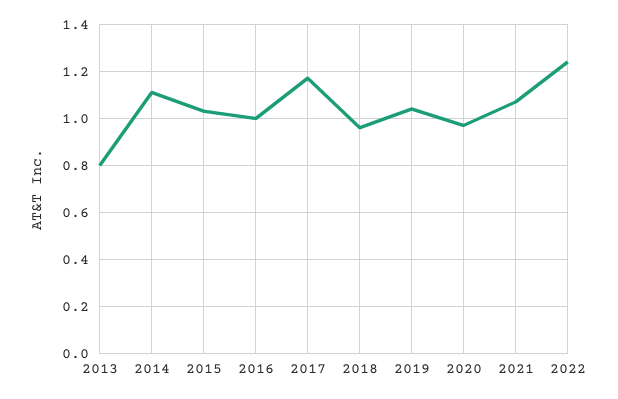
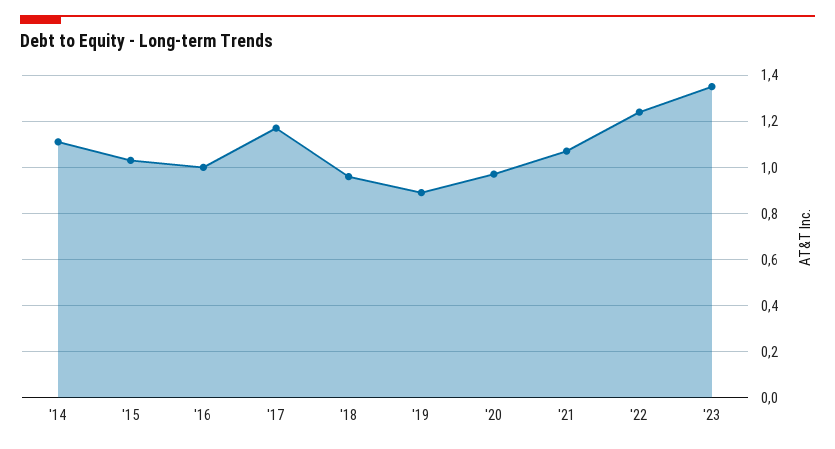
2013: 0.8 -> none
2019: 1.05 -> 0.9
'23: none -> 1.35

